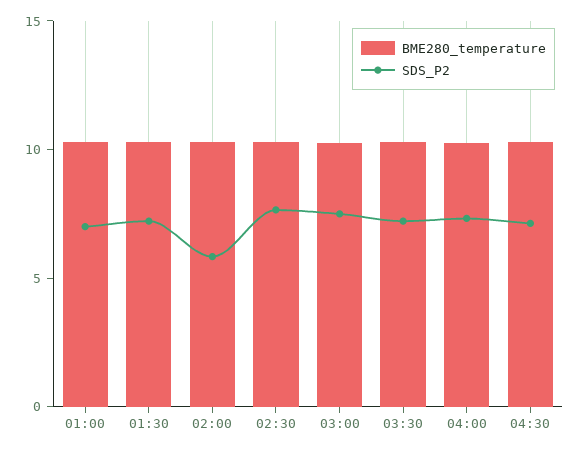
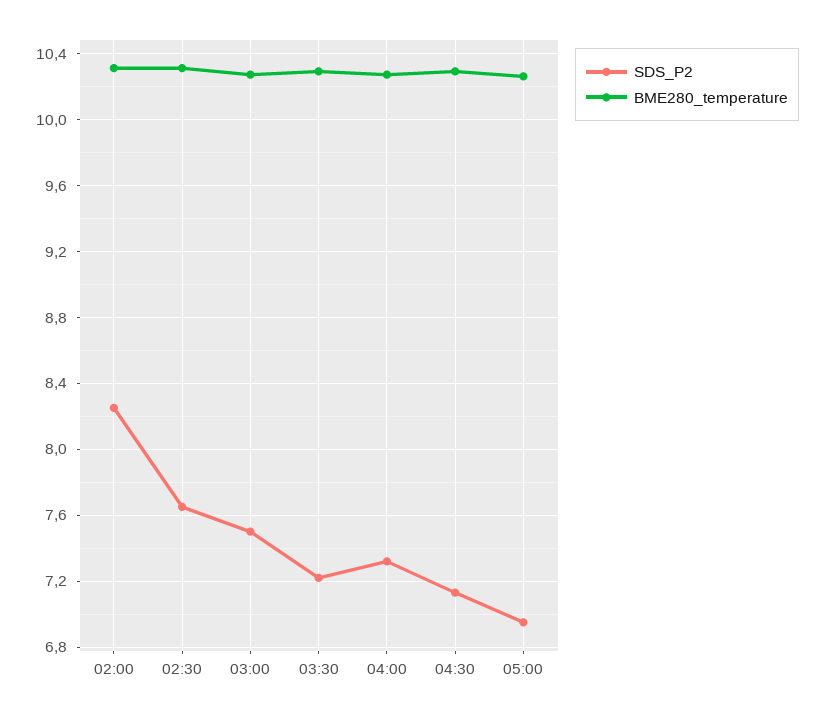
BME280_temperature, 01:00: 10 -> none
SDS_P2, 01:00: 7 -> none
BME280_temperature, 01:30: 10 -> none
SDS_P2, 01:30: 7 -> none
SDS_P2, 02:00: 6 -> 8.25
SDS_P2, 05:00: none -> 6.95
BME280_temperature, 05:00: none -> 10.25

